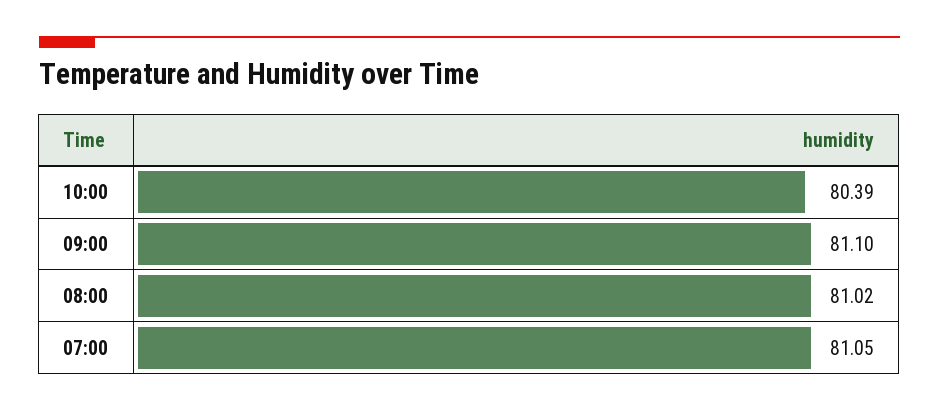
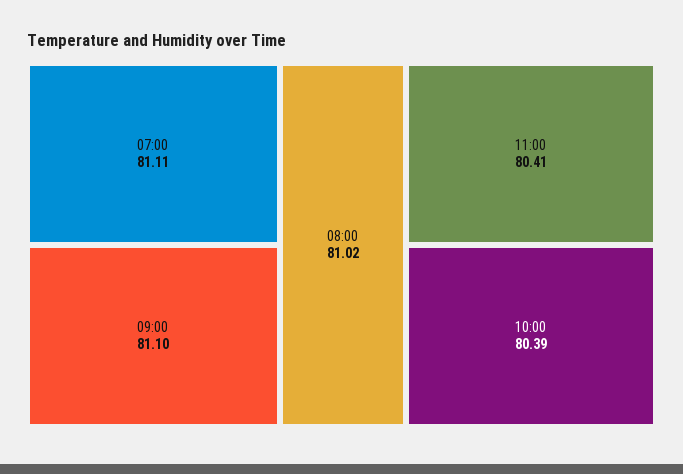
07:00: 81.05 -> 81.11
11:00: none -> 80.41

